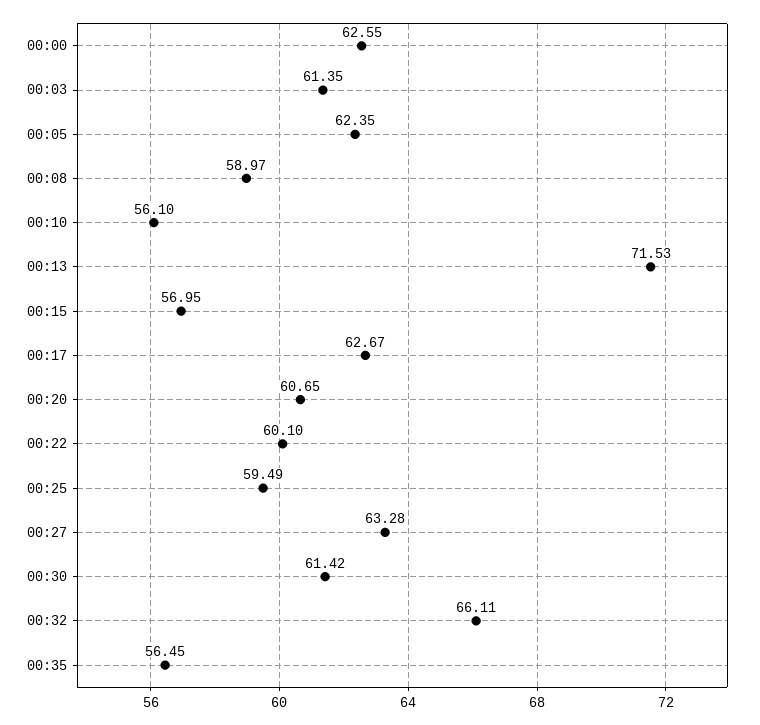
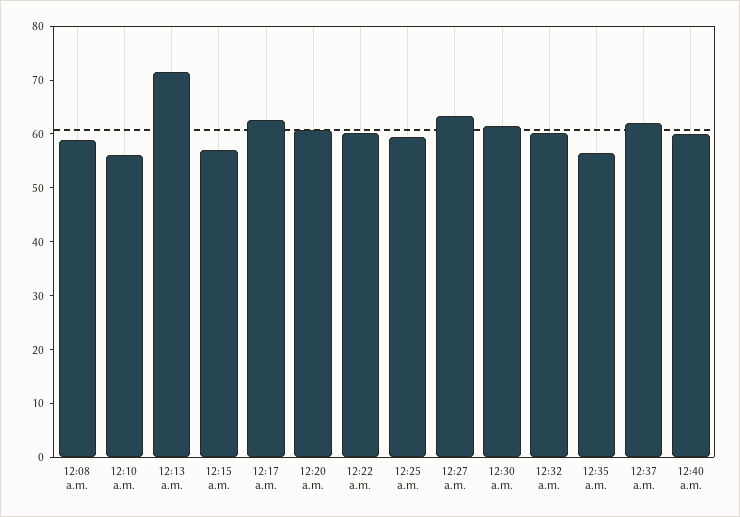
00:00: 62.55 -> none
00:03: 61.35 -> none
00:05: 62.35 -> none
00:32: 66.11 -> 60
12:37 a.m.: none -> 62
12:40 a.m.: none -> 60

